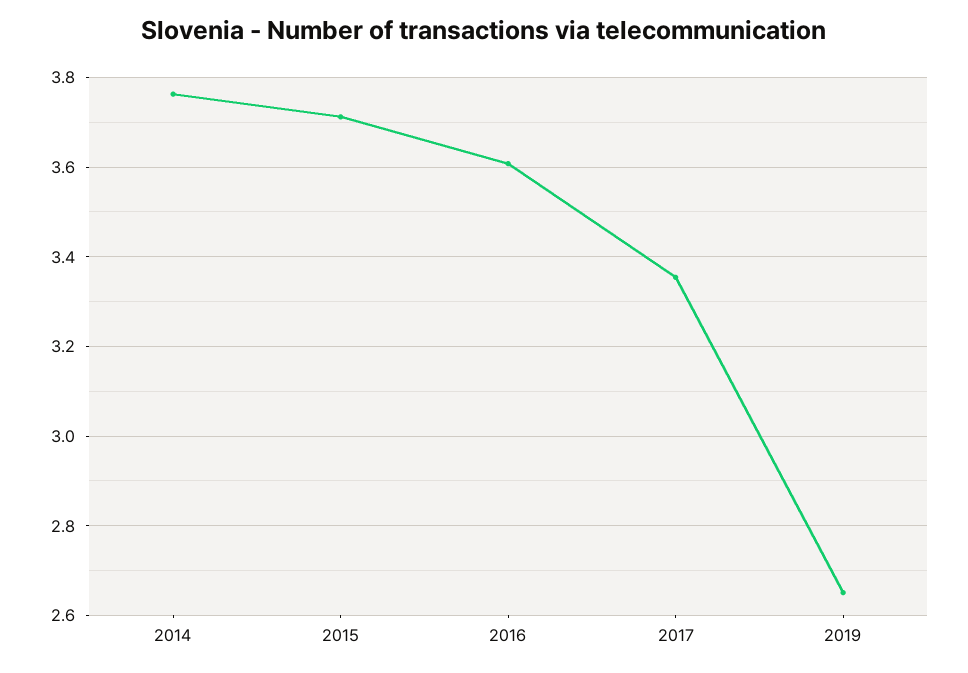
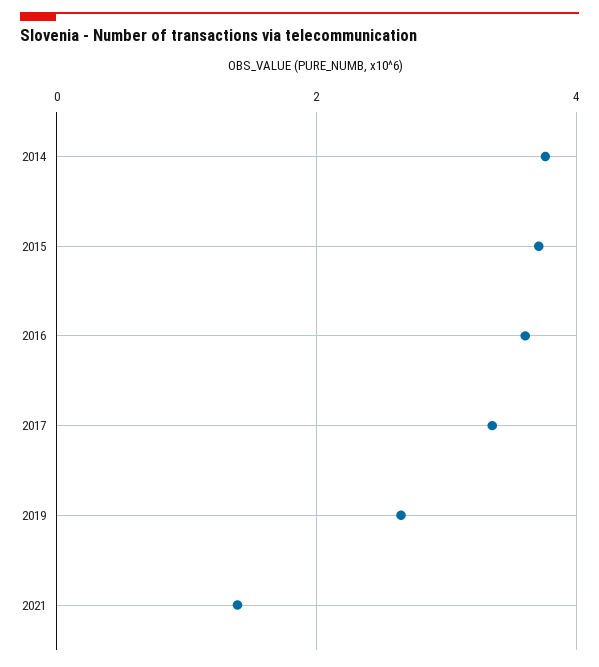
2021: none -> 1.4

